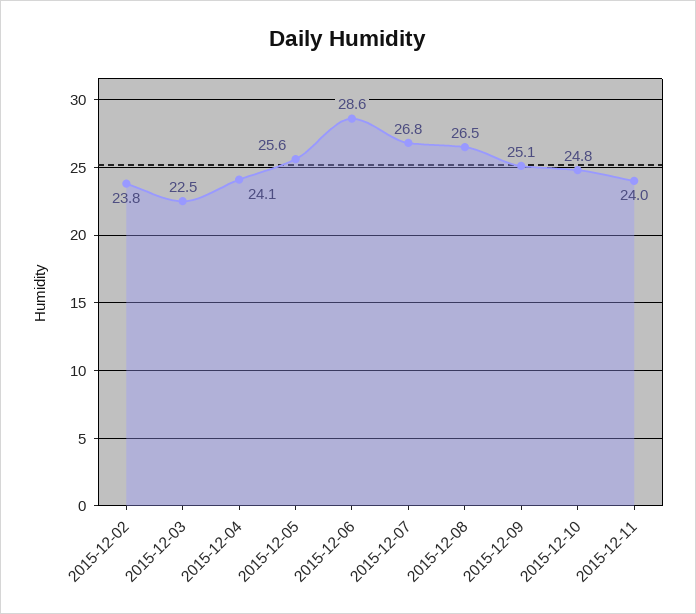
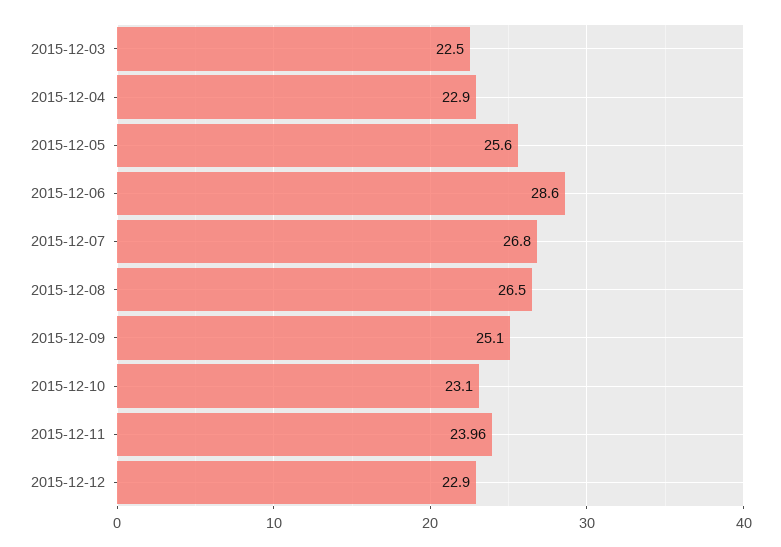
2015-12-02: 23.8 -> none
2015-12-04: 24.1 -> 22.9
2015-12-10: 24.8 -> 23.1
2015-12-12: none -> 22.9

